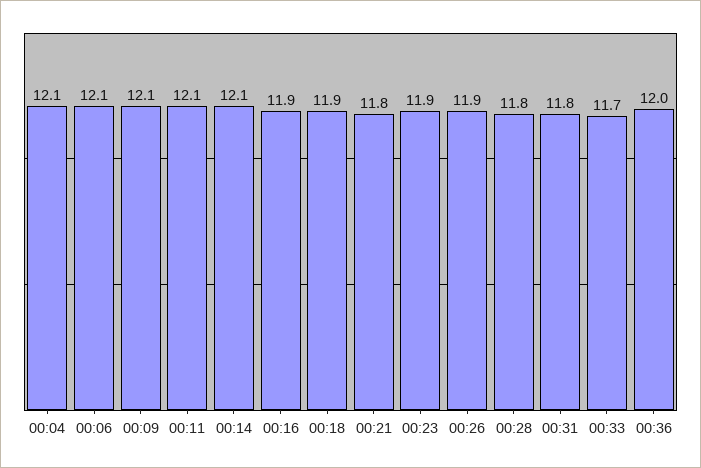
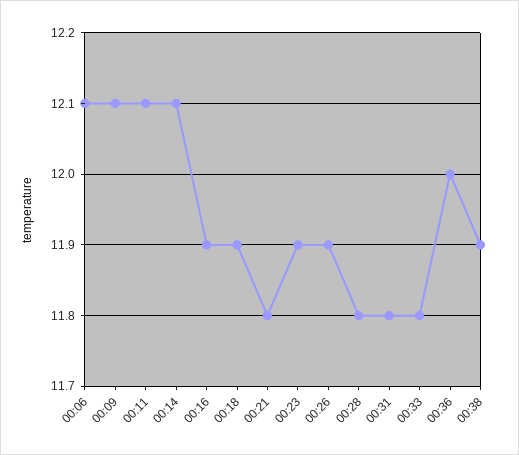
00:04: 12.1 -> none
00:33: 11.7 -> 11.8
00:38: none -> 11.9

